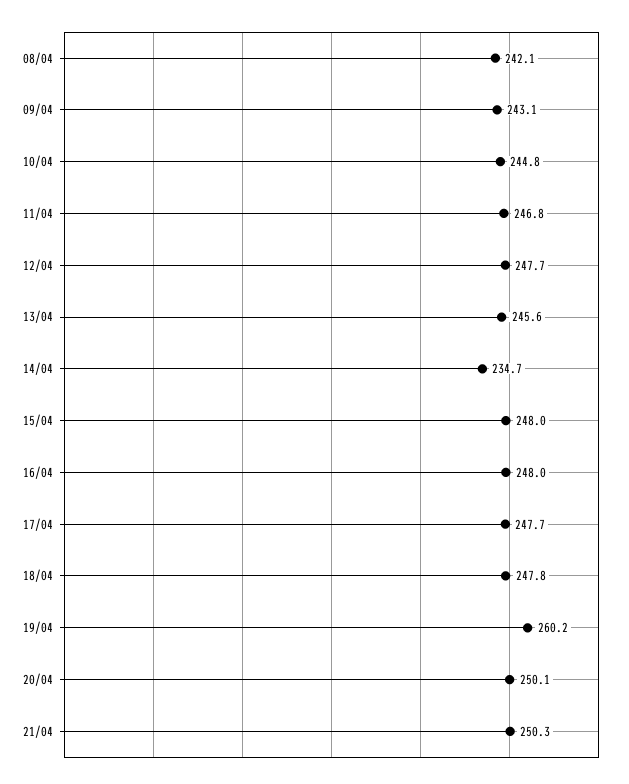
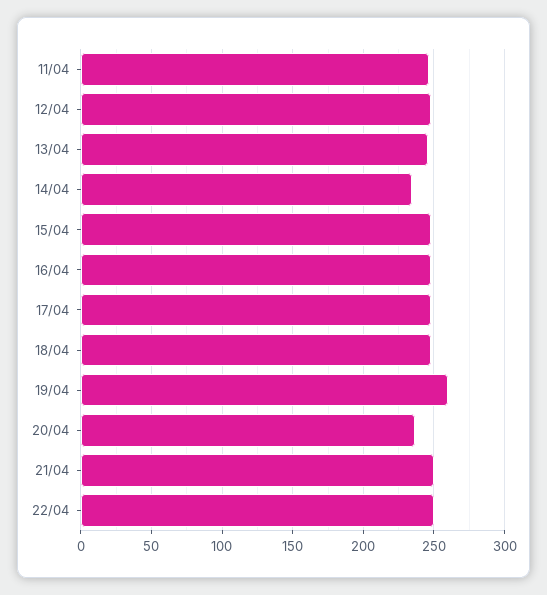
08/04: 242.1 -> none
09/04: 243.1 -> none
10/04: 244.8 -> none
20/04: 250.1 -> 235
22/04: none -> 250

